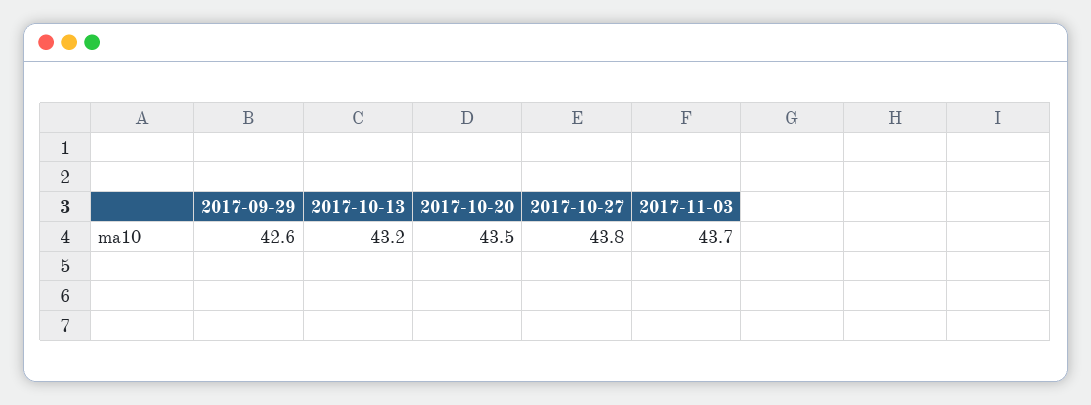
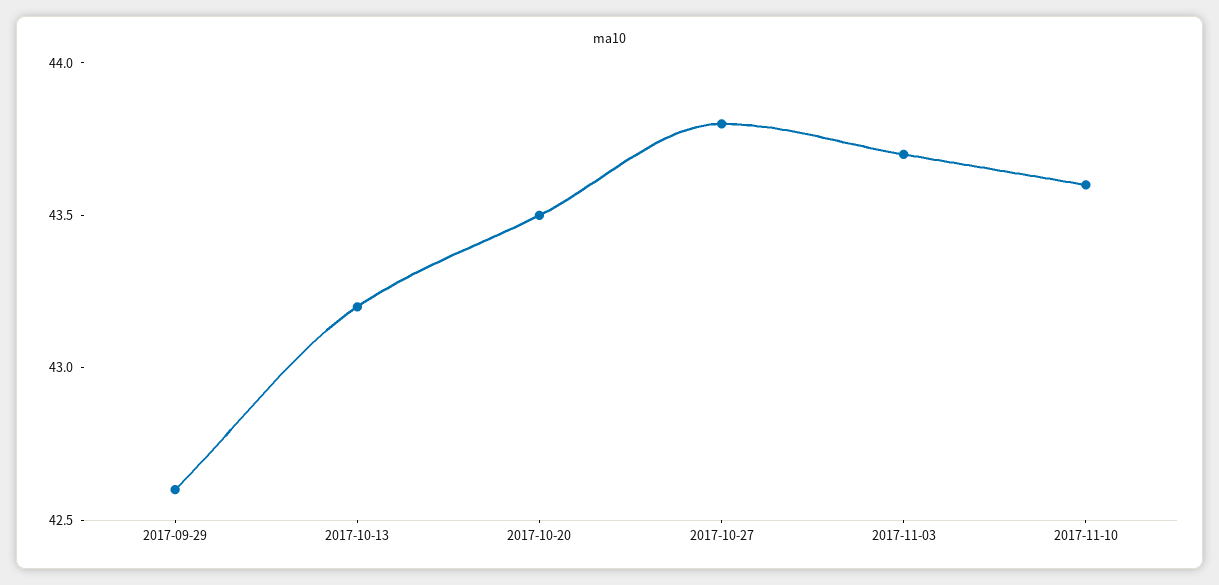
2017-11-10: none -> 43.6

